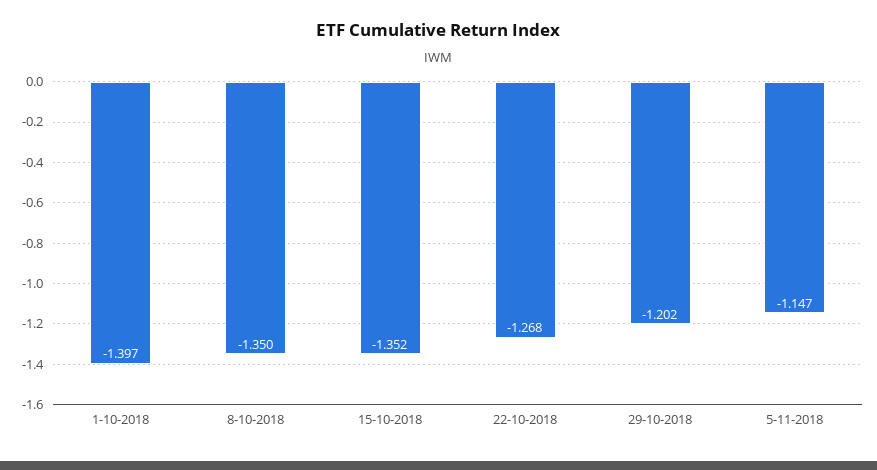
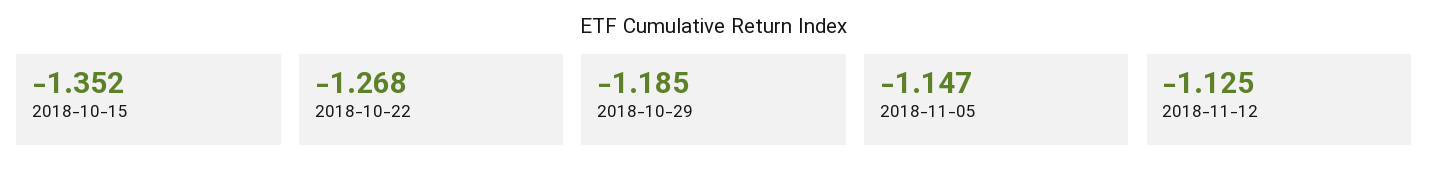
1-10-2018: -1.397 -> none
8-10-2018: -1.35 -> none
29-10-2018: -1.202 -> -1.185
2018-11-12: none -> -1.125

